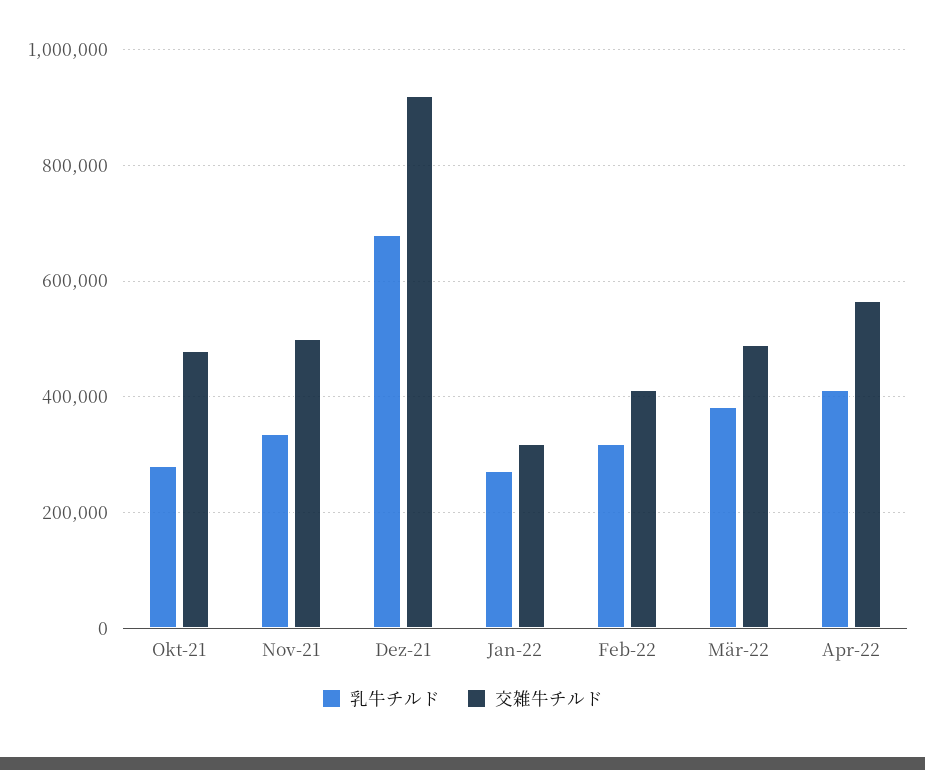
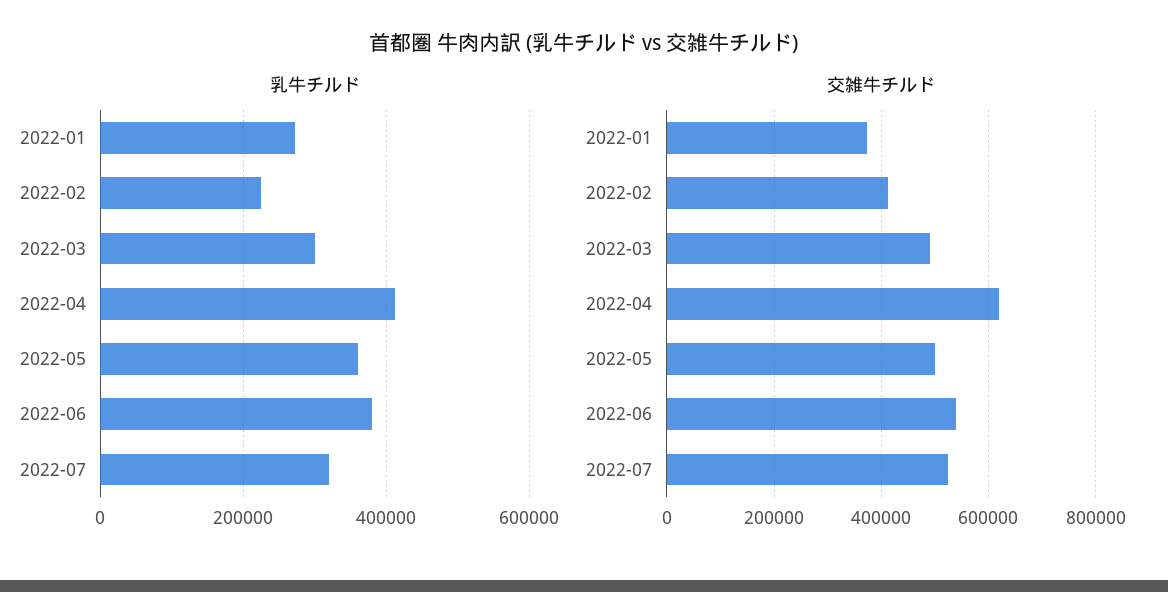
乳牛チルド, Okt-21: 280000 -> none
交雑牛チルド, Okt-21: 480000 -> none
乳牛チルド, Nov-21: 340000 -> none
交雑牛チルド, Nov-21: 500000 -> none
乳牛チルド, Dez-21: 680000 -> none
交雑牛チルド, Dez-21: 920000 -> none
交雑牛チルド, Jan-22: 320000 -> 380000
乳牛チルド, Feb-22: 320000 -> 220000
乳牛チルド, Mär-22: 380000 -> 300000
交雑牛チルド, Apr-22: 560000 -> 620000
乳牛チルド, 2022-05: none -> 360000
乳牛チルド, 2022-06: none -> 380000
乳牛チルド, 2022-07: none -> 320000
交雑牛チルド, 2022-05: none -> 500000
交雑牛チルド, 2022-06: none -> 540000
交雑牛チルド, 2022-07: none -> 520000

